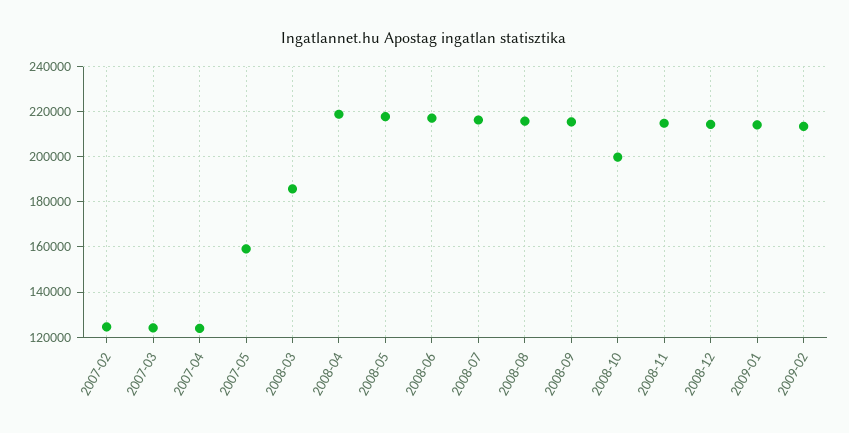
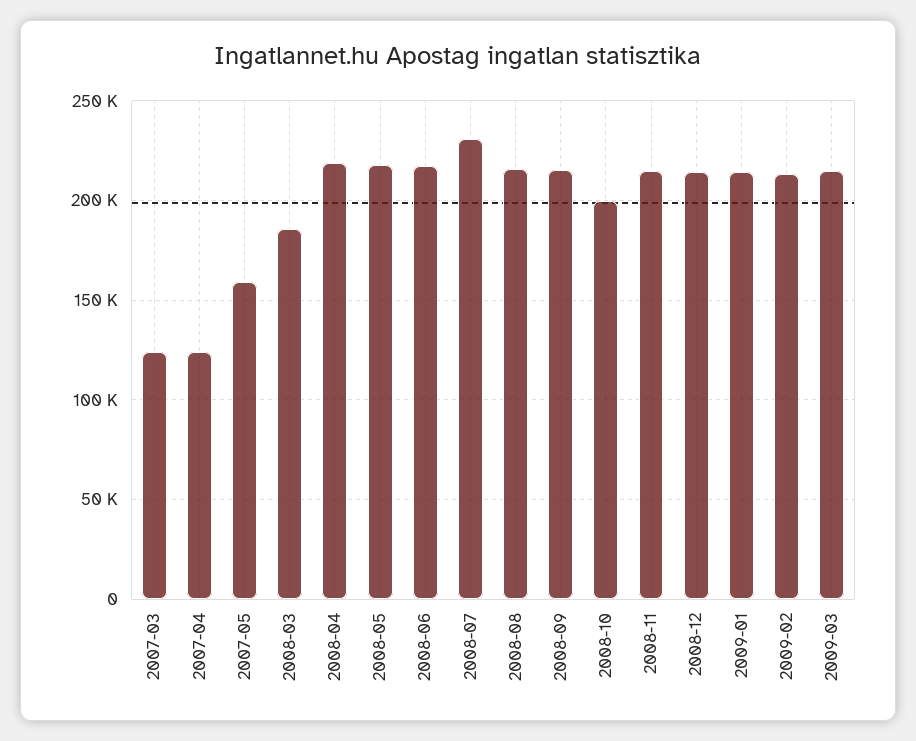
2007-02: 125000 -> none
2008-07: 215000 -> 230000
2009-03: none -> 215000

